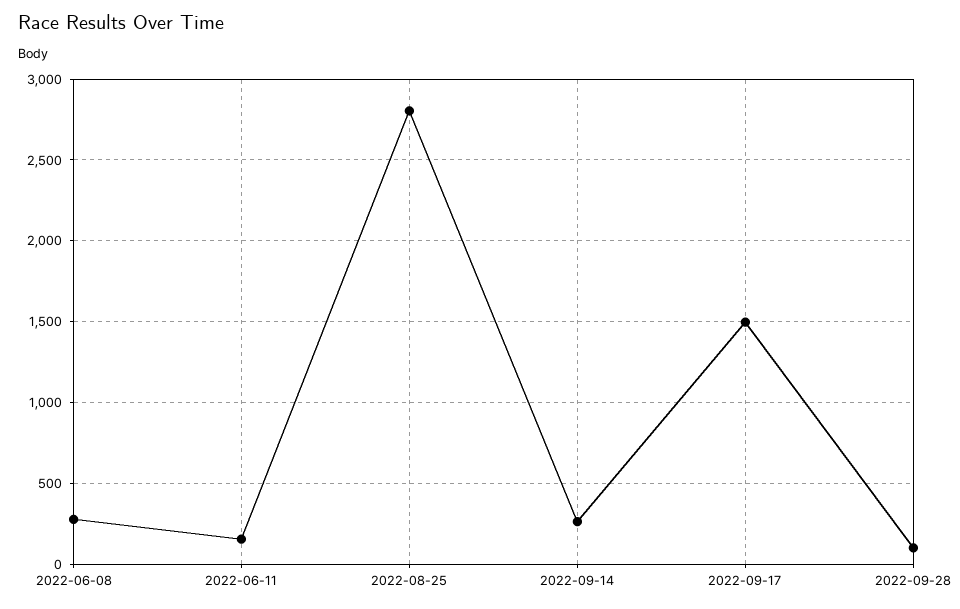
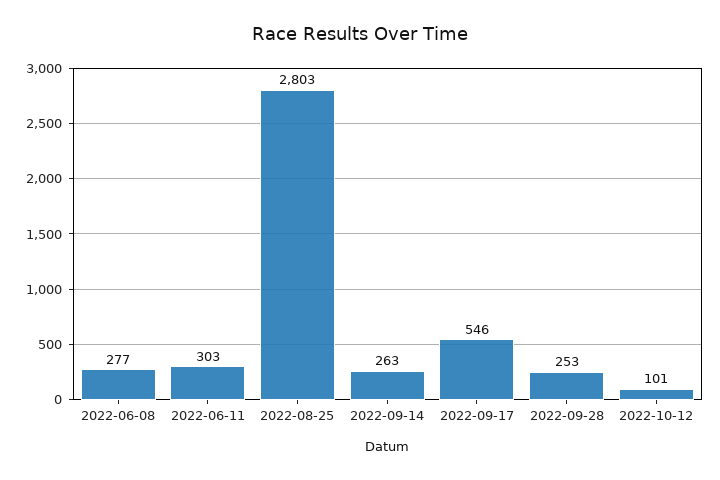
2022-06-11: 150 -> 303
2022-09-17: 1500 -> 546
2022-09-28: 100 -> 253
2022-10-12: none -> 101

